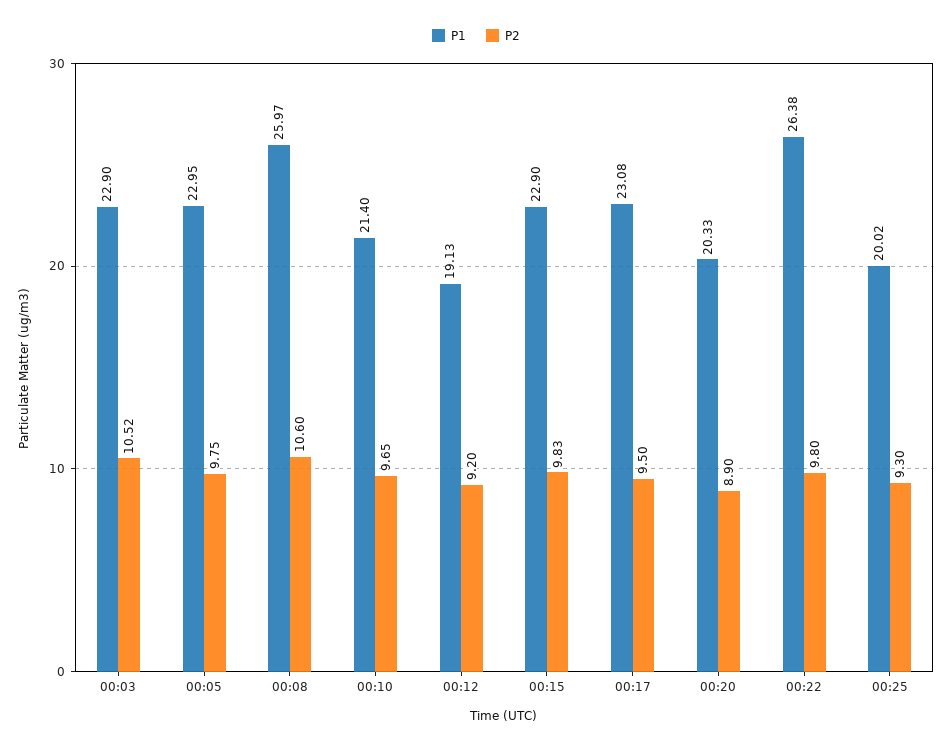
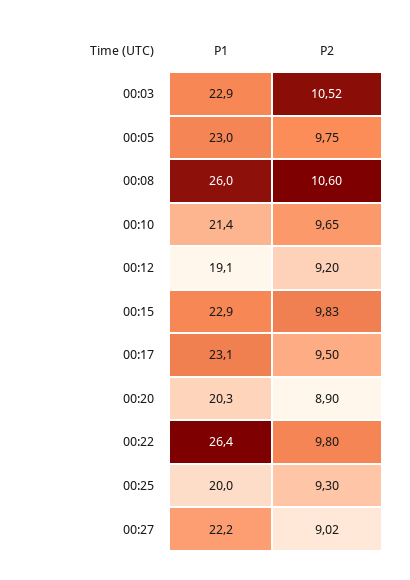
P1, 00:27: none -> 22.2
P2, 00:27: none -> 9.02

